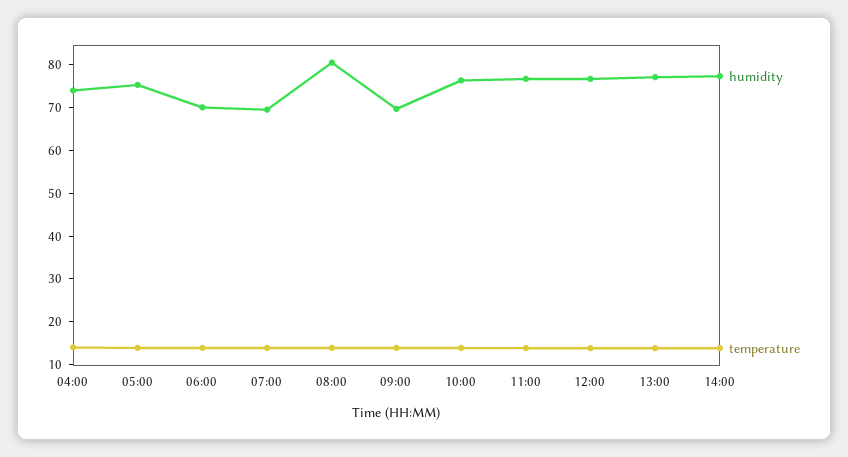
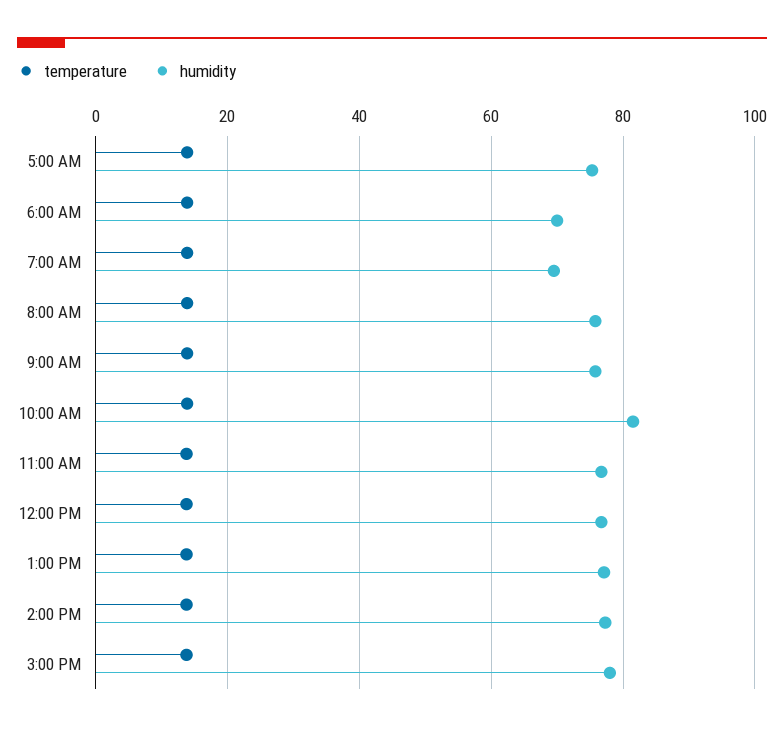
humidity, 04:00: 74 -> none
temperature, 04:00: 14 -> none
humidity, 08:00: 80 -> 76
humidity, 09:00: 70 -> 76
humidity, 10:00: 76 -> 82
temperature, 3:00 PM: none -> 14
humidity, 3:00 PM: none -> 78

